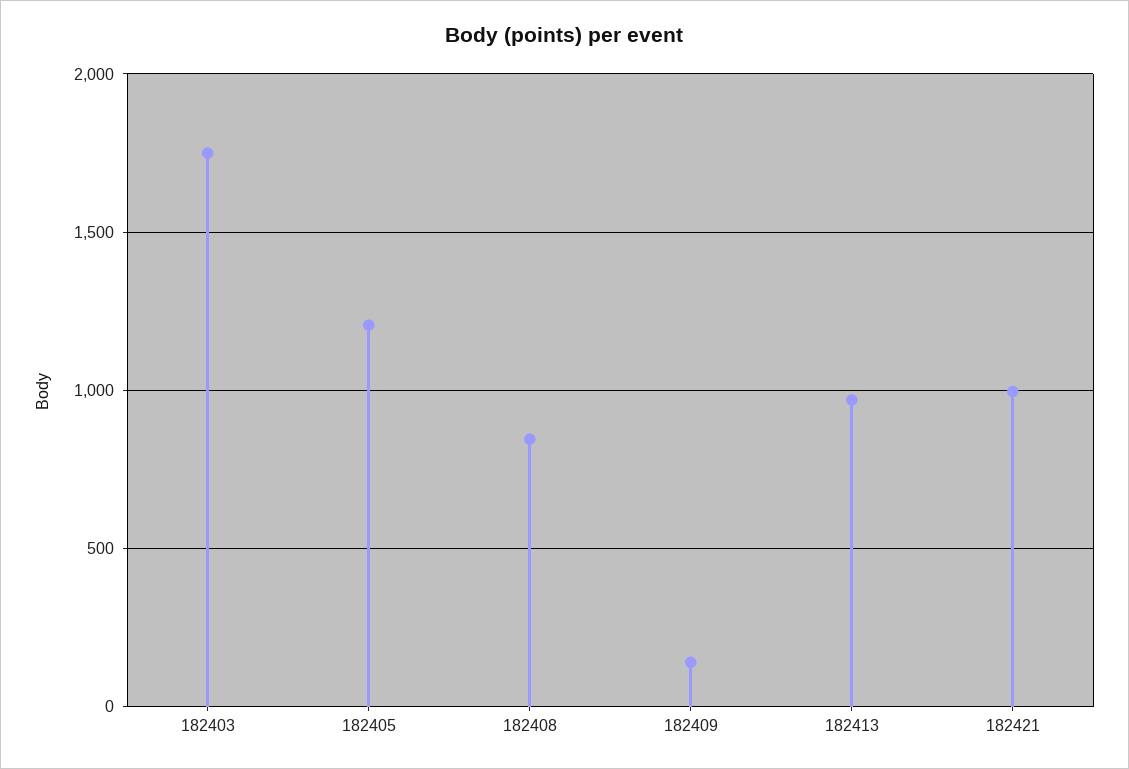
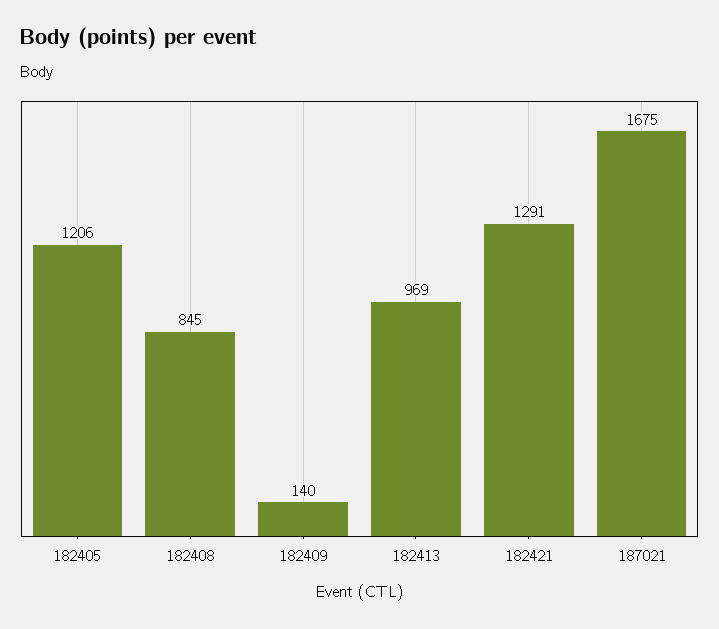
182403: 1750 -> none
182421: 1000 -> 1291
187021: none -> 1675

